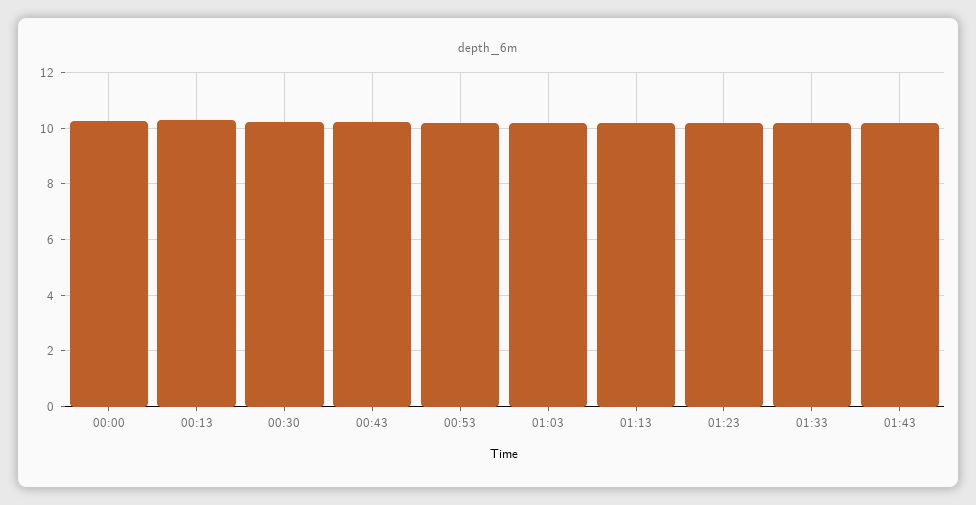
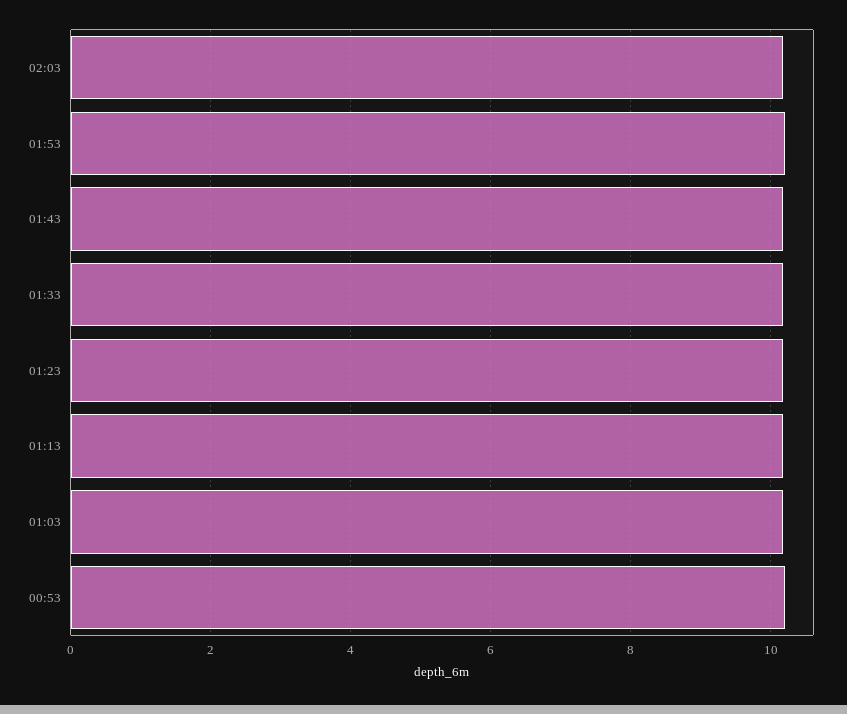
00:00: 10.25 -> none
00:13: 10.25 -> none
00:30: 10.25 -> none
00:43: 10.25 -> none
02:03: none -> 10.2
01:53: none -> 10.2

